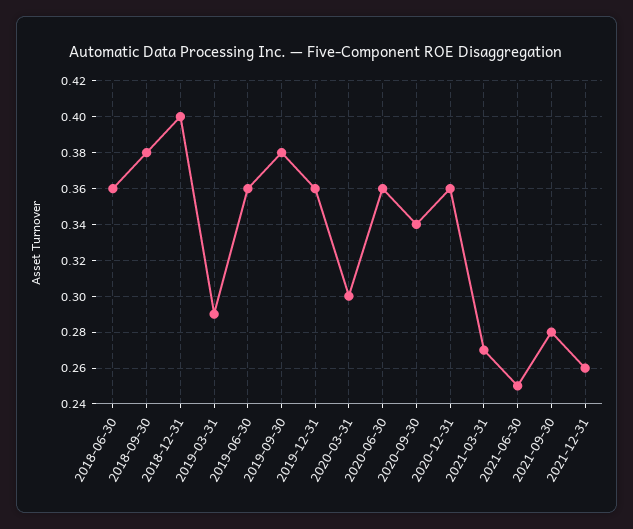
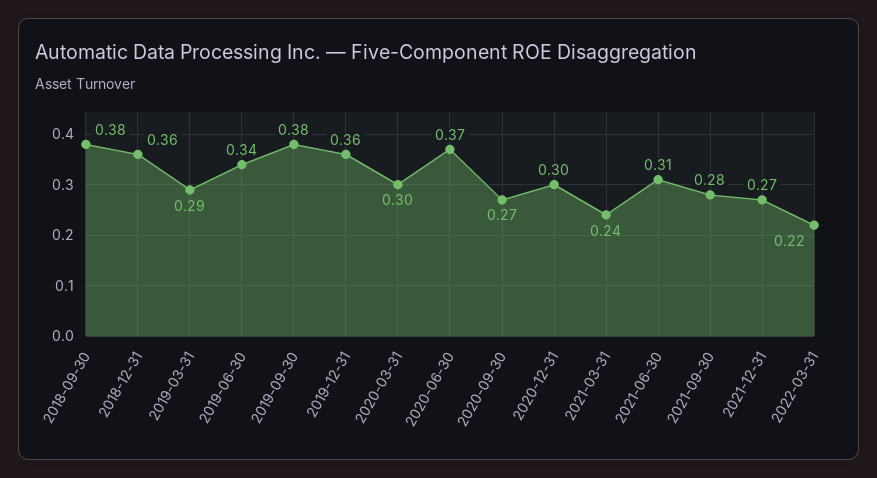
2018-06-30: 0.36 -> none
2018-12-31: 0.4 -> 0.36
2019-06-30: 0.36 -> 0.34
2020-06-30: 0.36 -> 0.37
2020-09-30: 0.34 -> 0.27
2020-12-31: 0.36 -> 0.3
2021-03-31: 0.27 -> 0.24
2021-06-30: 0.25 -> 0.31
2021-12-31: 0.26 -> 0.27
2022-03-31: none -> 0.22

